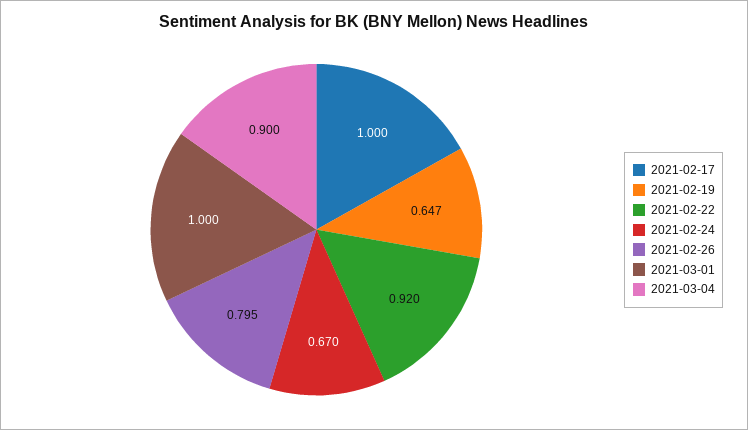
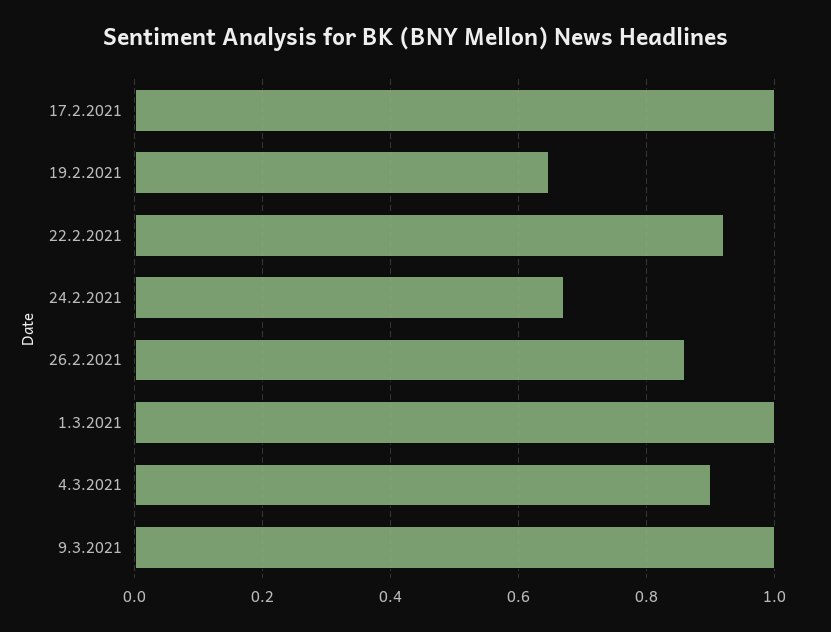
2021-02-26: 0.795 -> 0.86
9.3.2021: none -> 1

